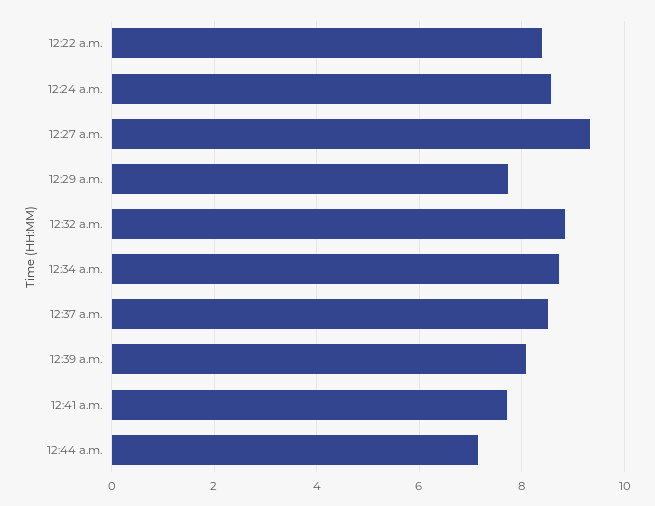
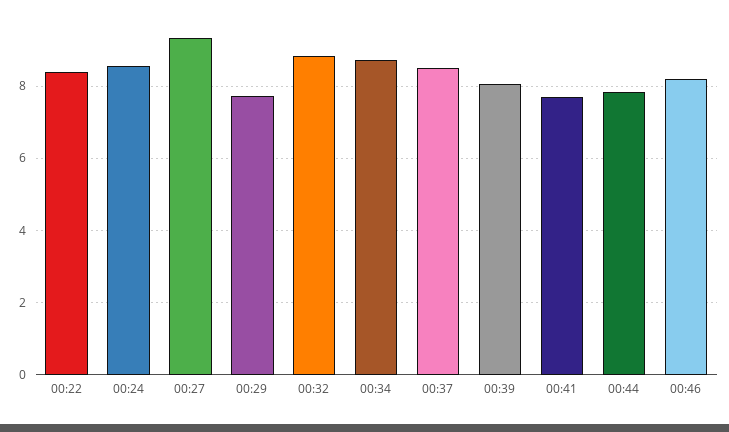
12:44 a.m.: 7.2 -> 7.8
00:46: none -> 8.2

